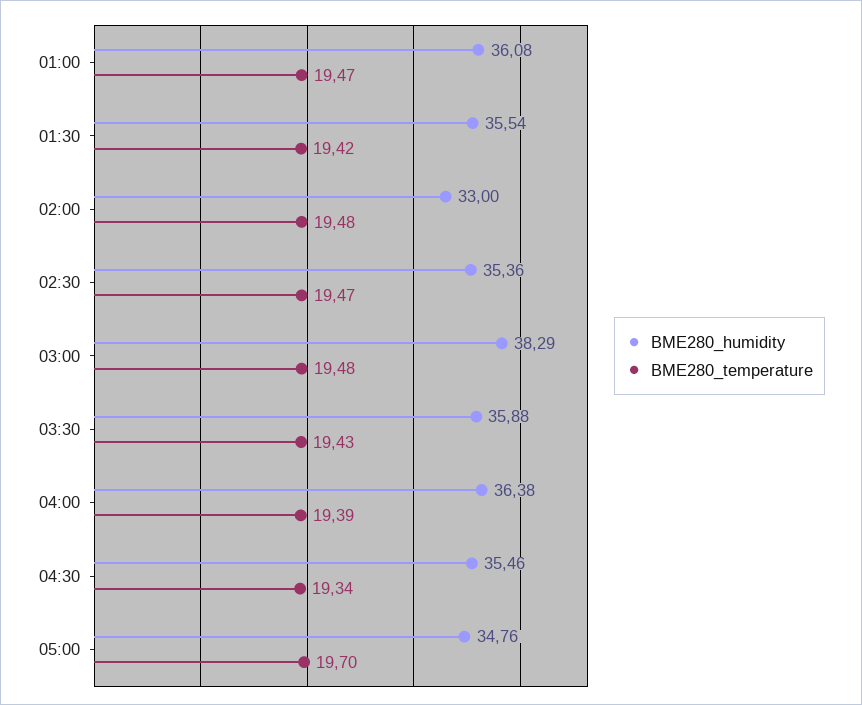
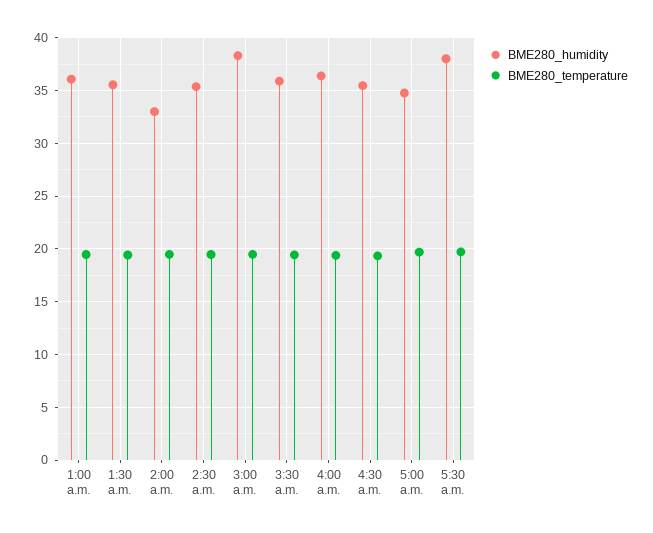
BME280_humidity, 5:30 a.m.: none -> 38
BME280_temperature, 5:30 a.m.: none -> 20

